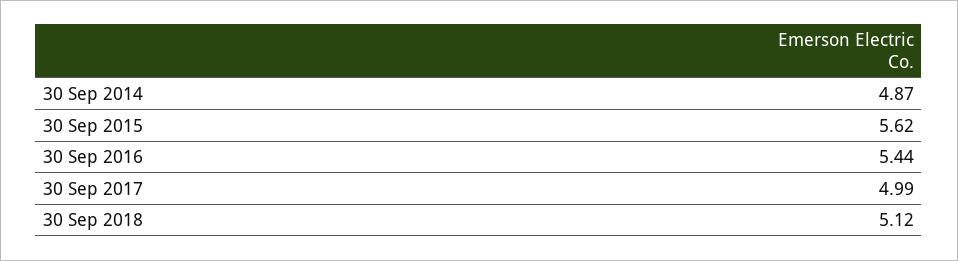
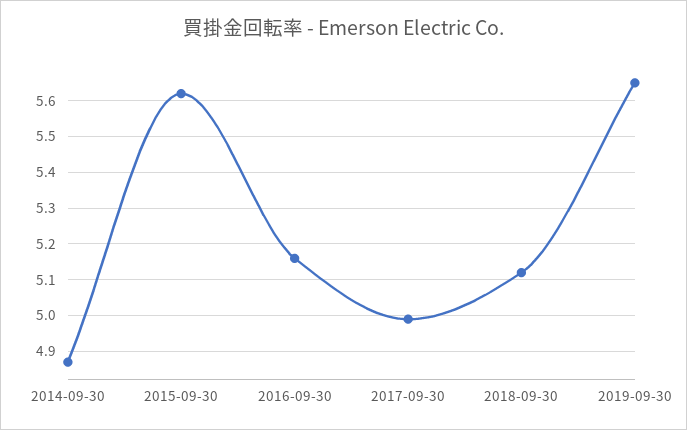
30 Sep 2016: 5.44 -> 5.15
2019-09-30: none -> 5.65

